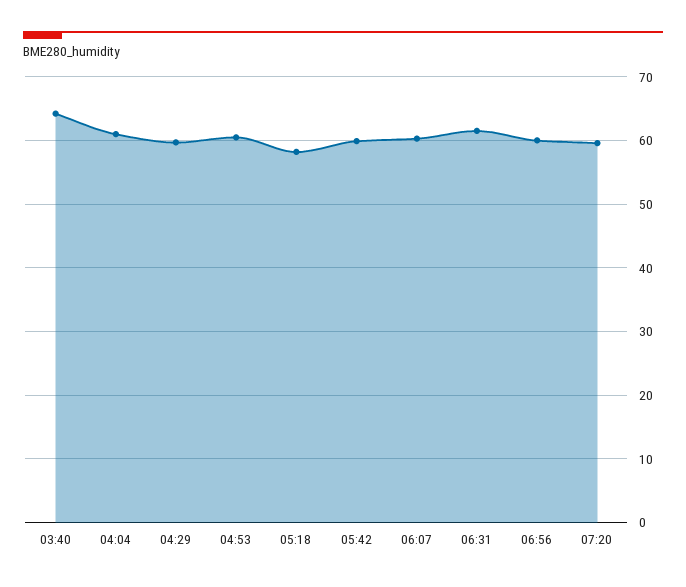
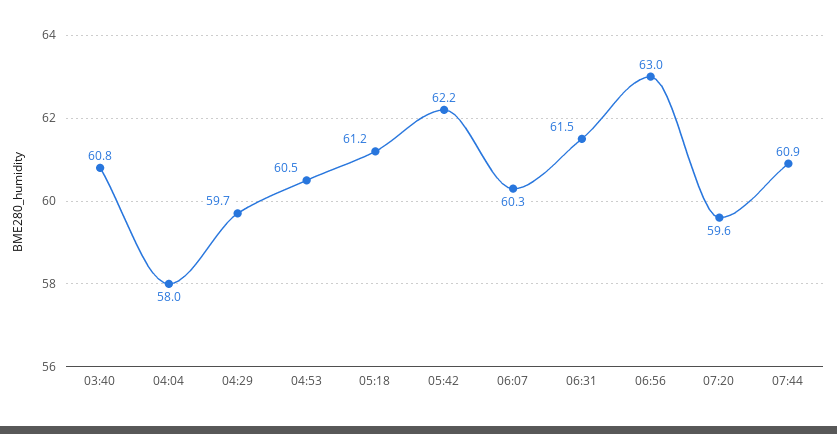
03:40: 64 -> 60.8
04:04: 61 -> 58
05:18: 58 -> 61.2
05:42: 60 -> 62.2
06:56: 60 -> 63
07:44: none -> 60.9

